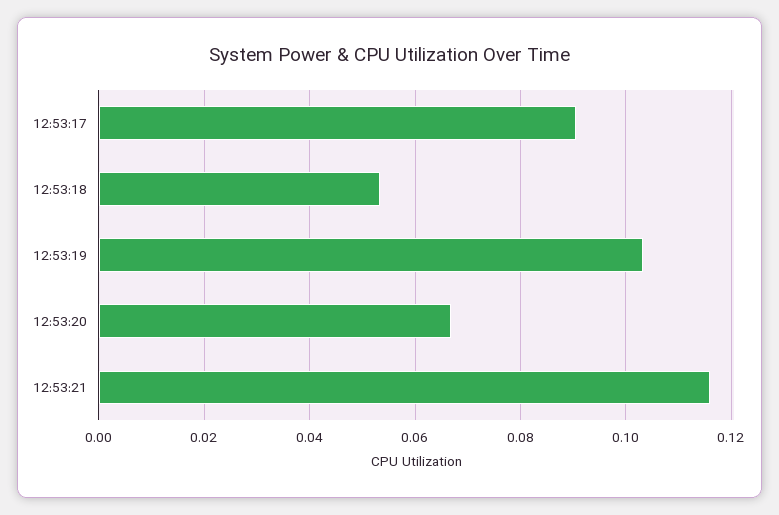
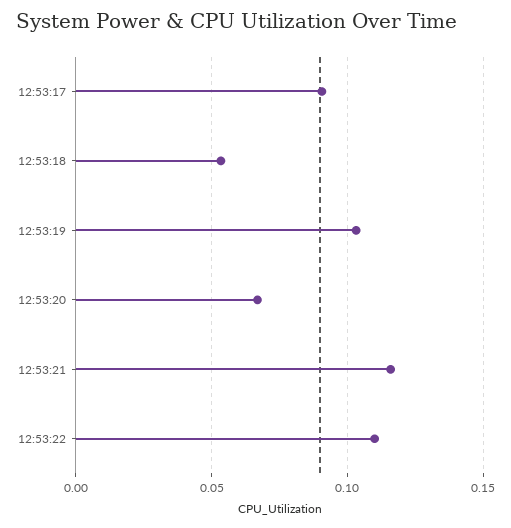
12:53:22: none -> 0.11

